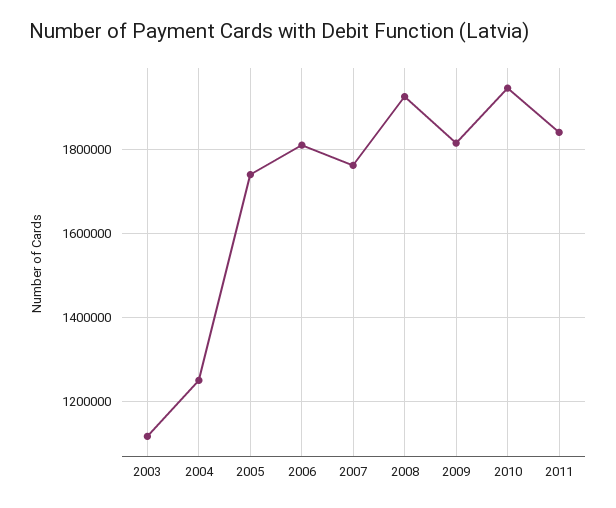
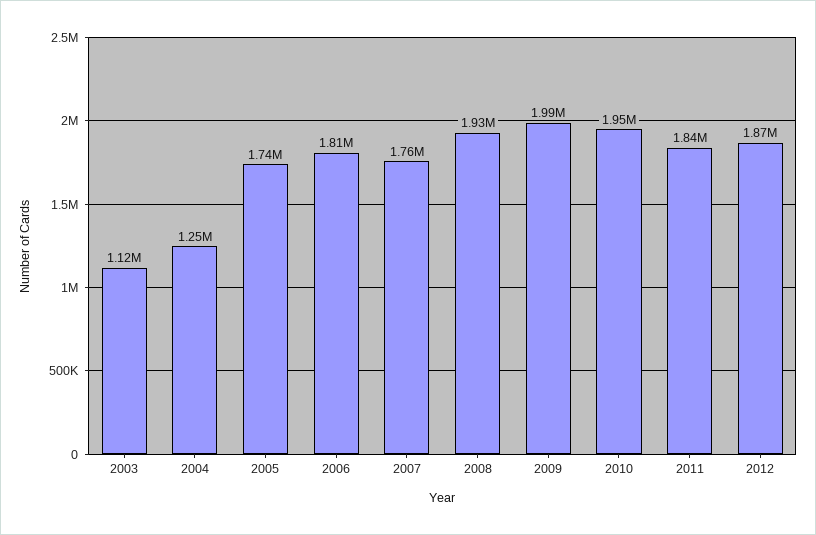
2009: 1820000 -> 1990000
2012: none -> 1870000

